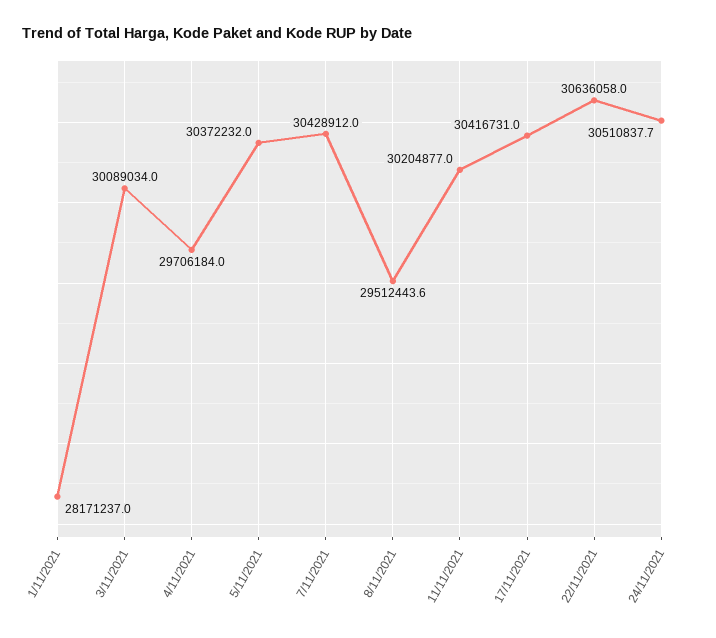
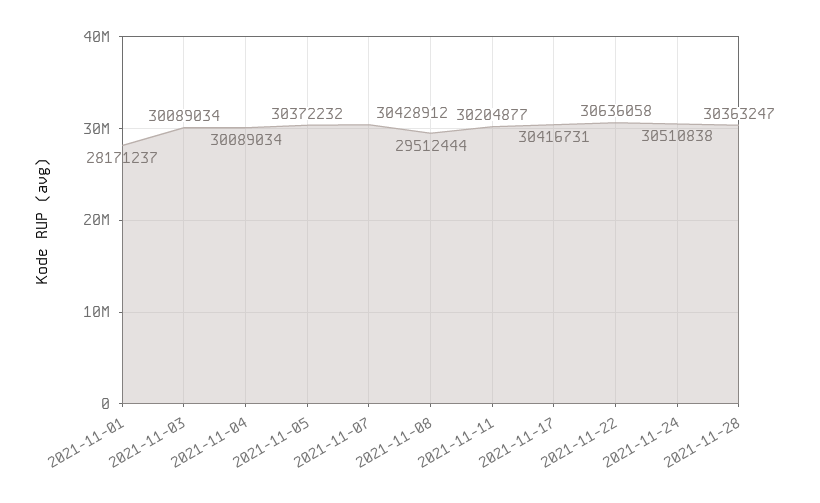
4/11/2021: 29706184 -> 30089034
2021-11-28: none -> 30363247

